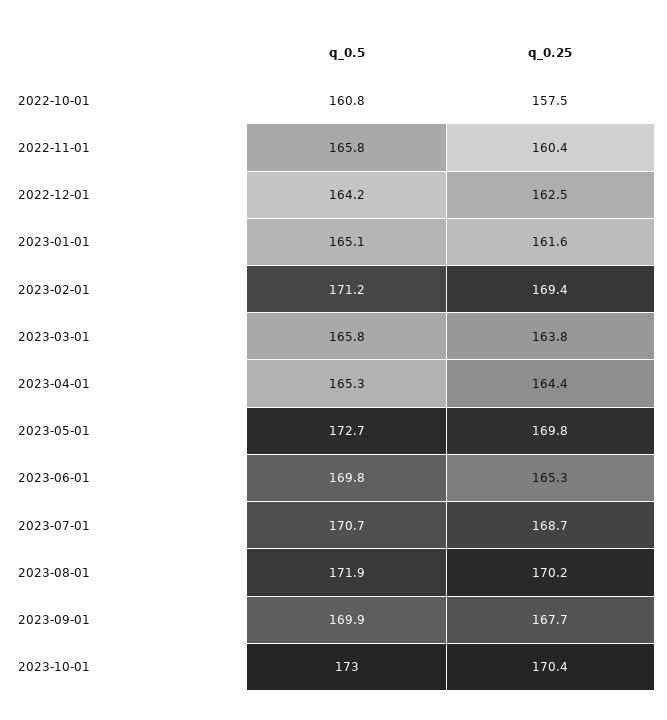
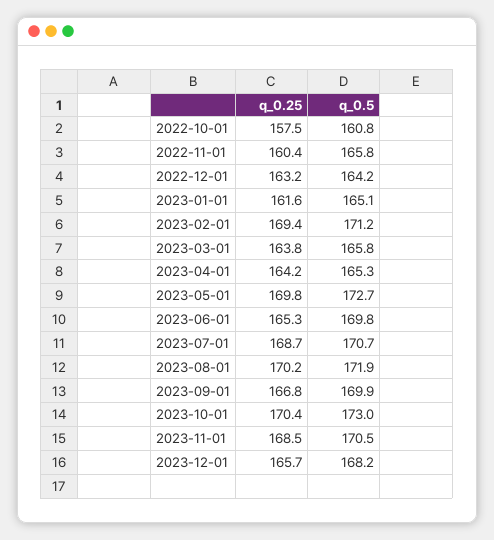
q_0.25, 2022-12-01: 162.5 -> 163.2
q_0.25, 2023-04-01: 164.4 -> 164.2
q_0.25, 2023-09-01: 167.7 -> 166.8
q_0.25, 2023-11-01: none -> 168.5
q_0.5, 2023-11-01: none -> 170.5
q_0.25, 2023-12-01: none -> 165.7
q_0.5, 2023-12-01: none -> 168.2

